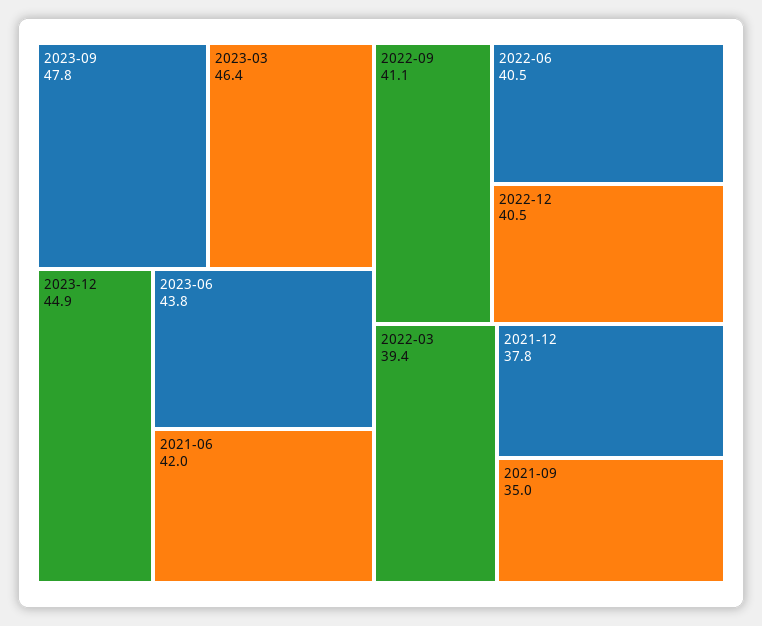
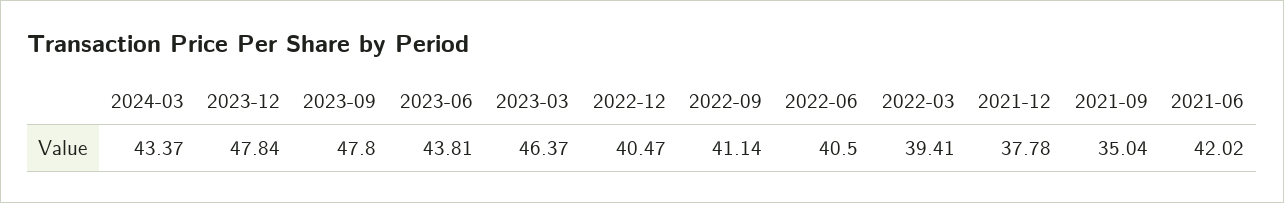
2023-12: 44.9 -> 47.84
2024-03: none -> 43.37

